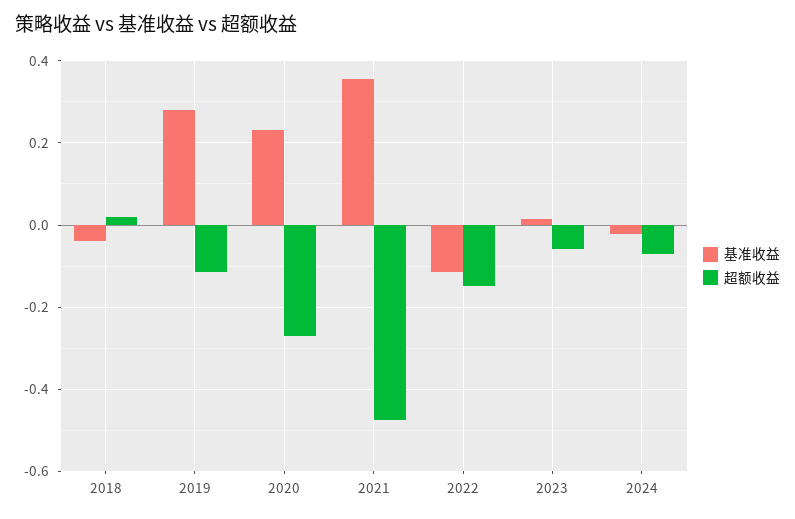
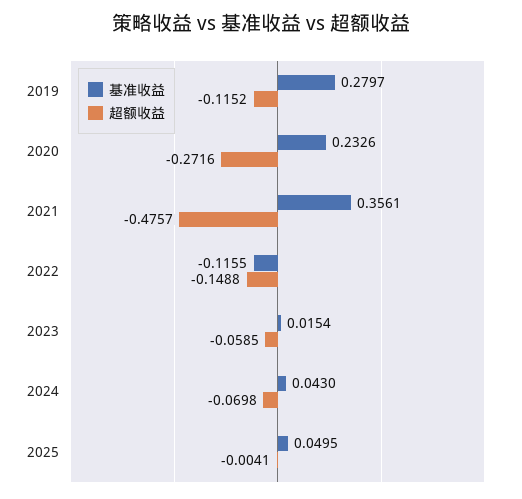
基准收益, 2018: -0.04 -> none
超额收益, 2018: 0.02 -> none
基准收益, 2024: -0.02 -> 0.043
基准收益, 2025: none -> 0.0495
超额收益, 2025: none -> -0.0041

